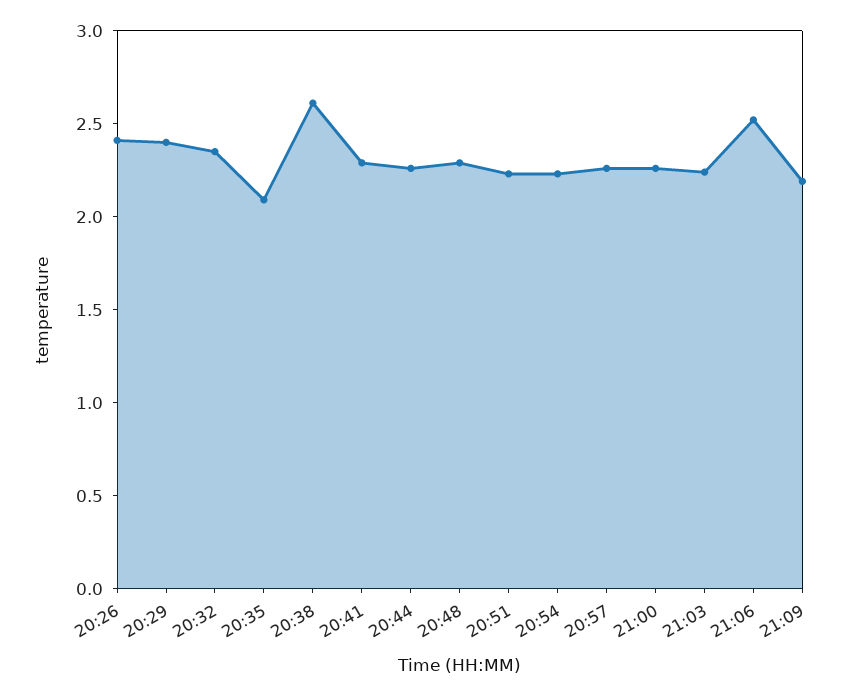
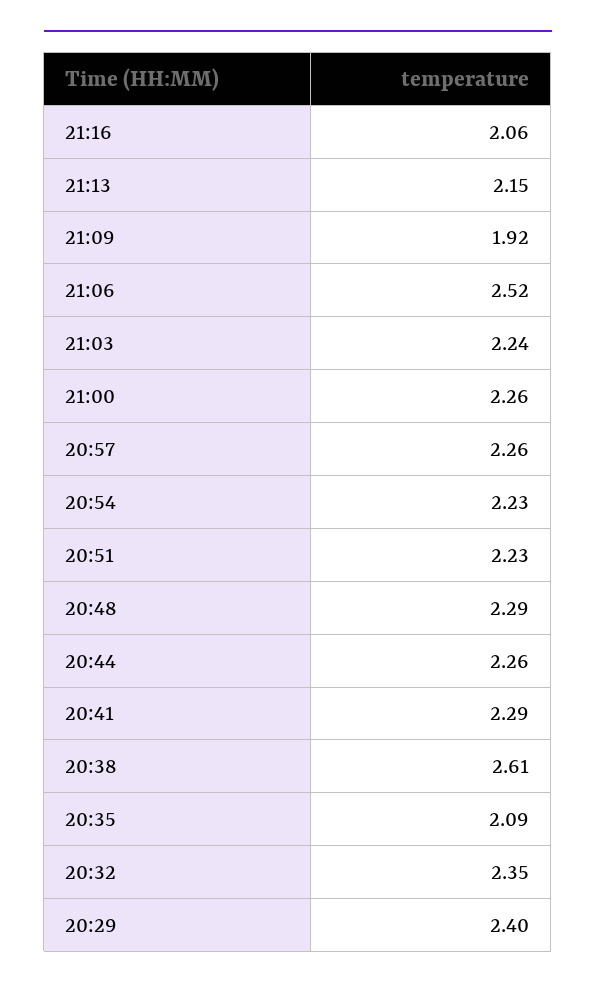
20:26: 2.4 -> none
21:09: 2.2 -> 1.92
21:16: none -> 2.06
21:13: none -> 2.15

